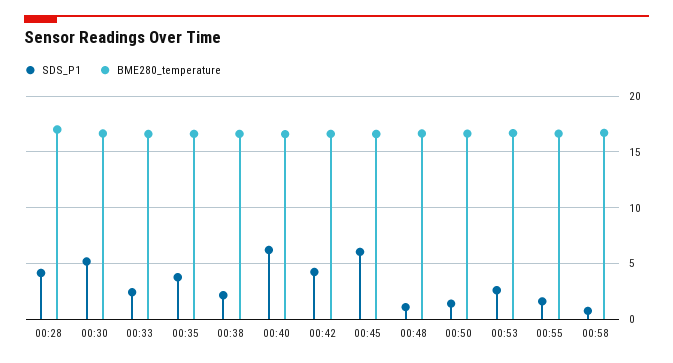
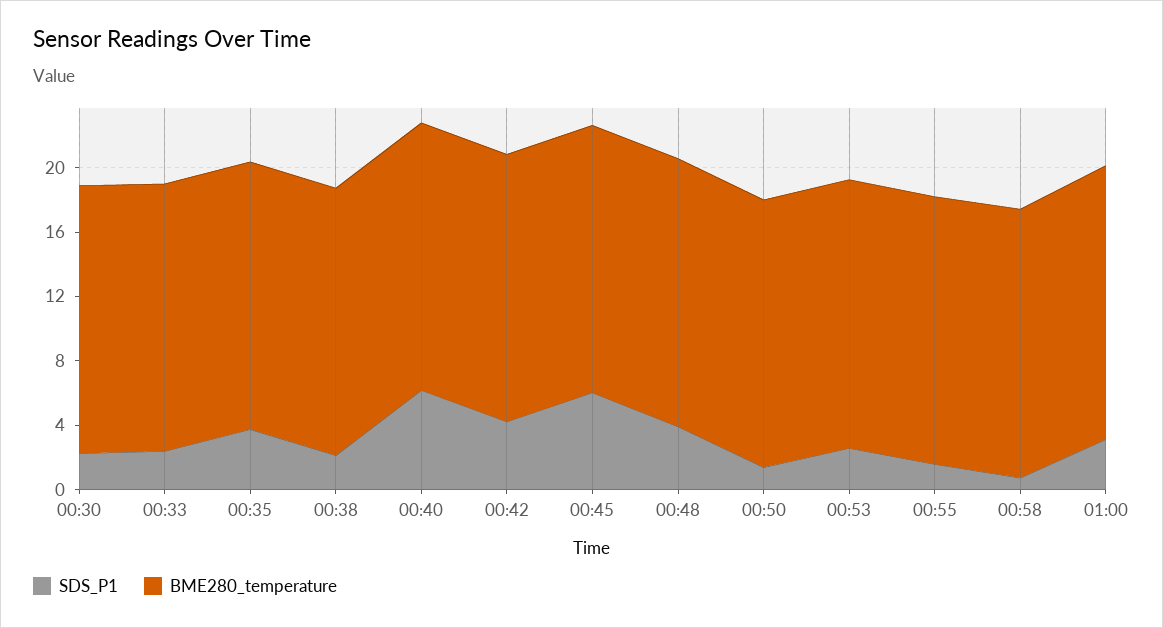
SDS_P1, 00:28: 4 -> none
BME280_temperature, 00:28: 17 -> none
SDS_P1, 00:30: 5 -> 2
SDS_P1, 00:48: 1 -> 4
SDS_P1, 01:00: none -> 3
BME280_temperature, 01:00: none -> 17

